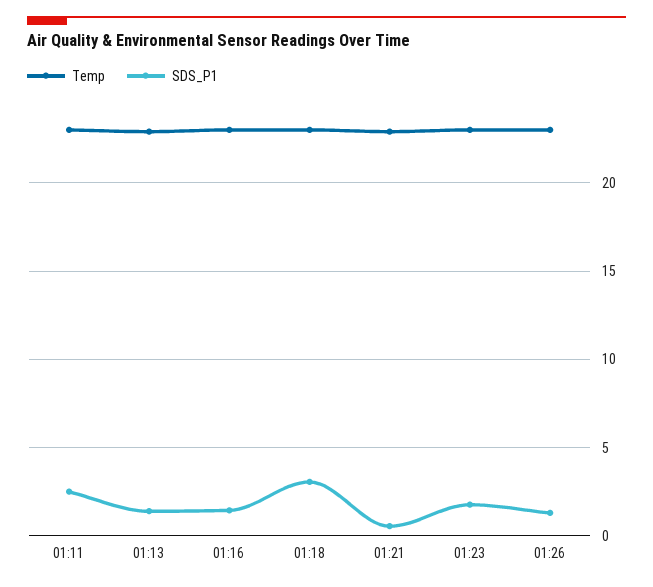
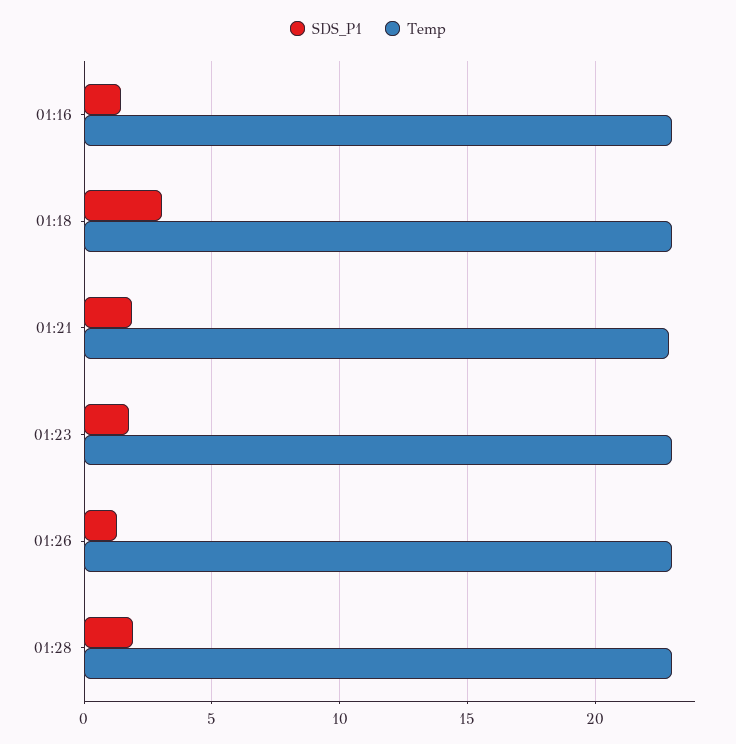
Temp, 01:11: 23 -> none
SDS_P1, 01:11: 2.5 -> none
Temp, 01:13: 23 -> none
SDS_P1, 01:13: 1.5 -> none
SDS_P1, 01:21: 0.5 -> 2
SDS_P1, 01:28: none -> 2
Temp, 01:28: none -> 23

